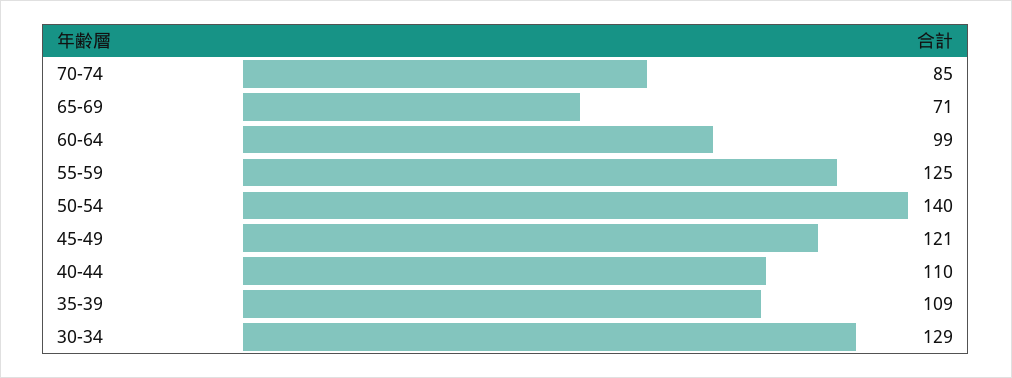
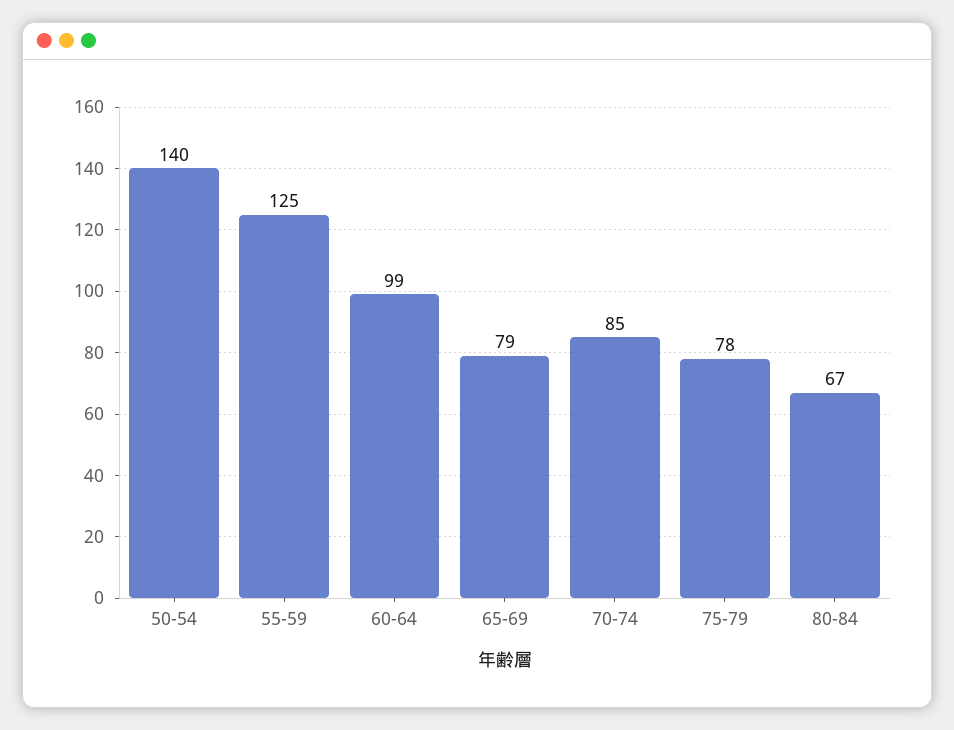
65-69: 71 -> 79
45-49: 121 -> none
40-44: 110 -> none
35-39: 109 -> none
30-34: 129 -> none
75-79: none -> 78
80-84: none -> 67

